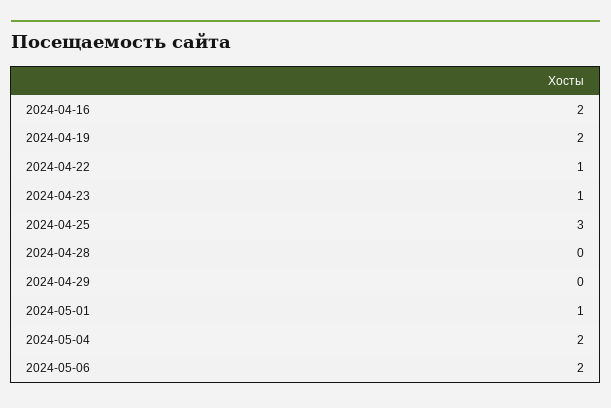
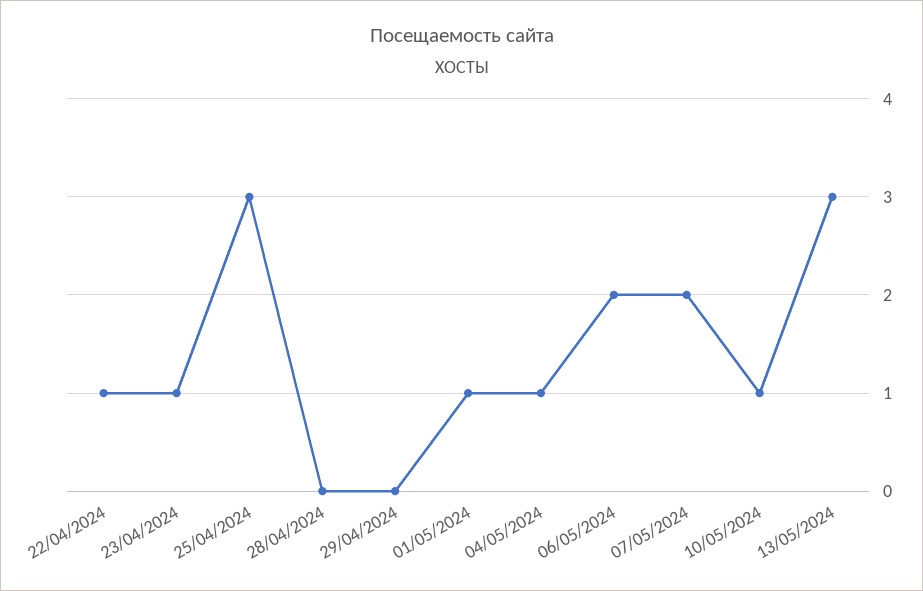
2024-04-16: 2 -> none
2024-04-19: 2 -> none
2024-05-04: 2 -> 1
07/05/2024: none -> 2
10/05/2024: none -> 1
13/05/2024: none -> 3

